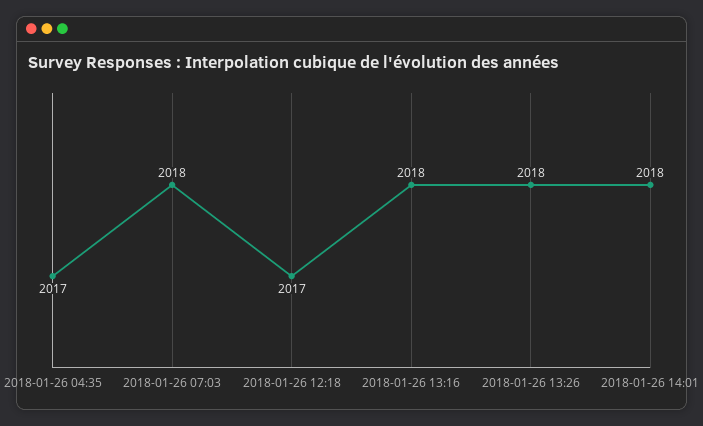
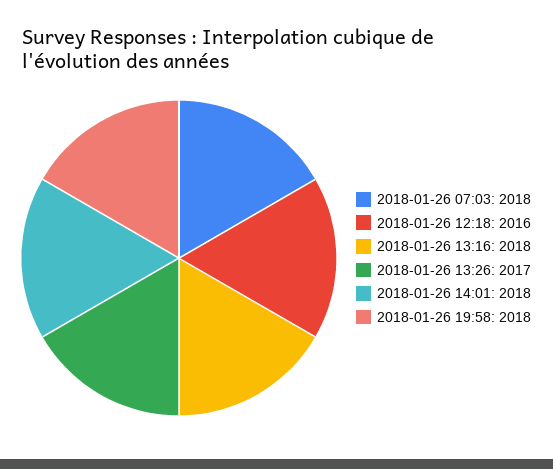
2018-01-26 04:35: 2017 -> none
2018-01-26 12:18: 2017 -> 2016
2018-01-26 13:26: 2018 -> 2017
2018-01-26 19:58: none -> 2018

